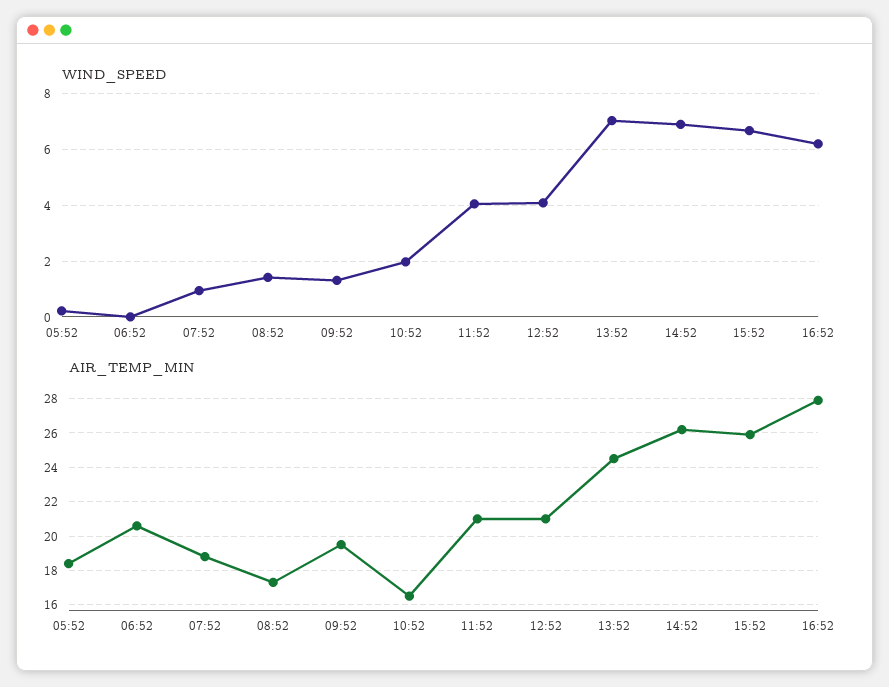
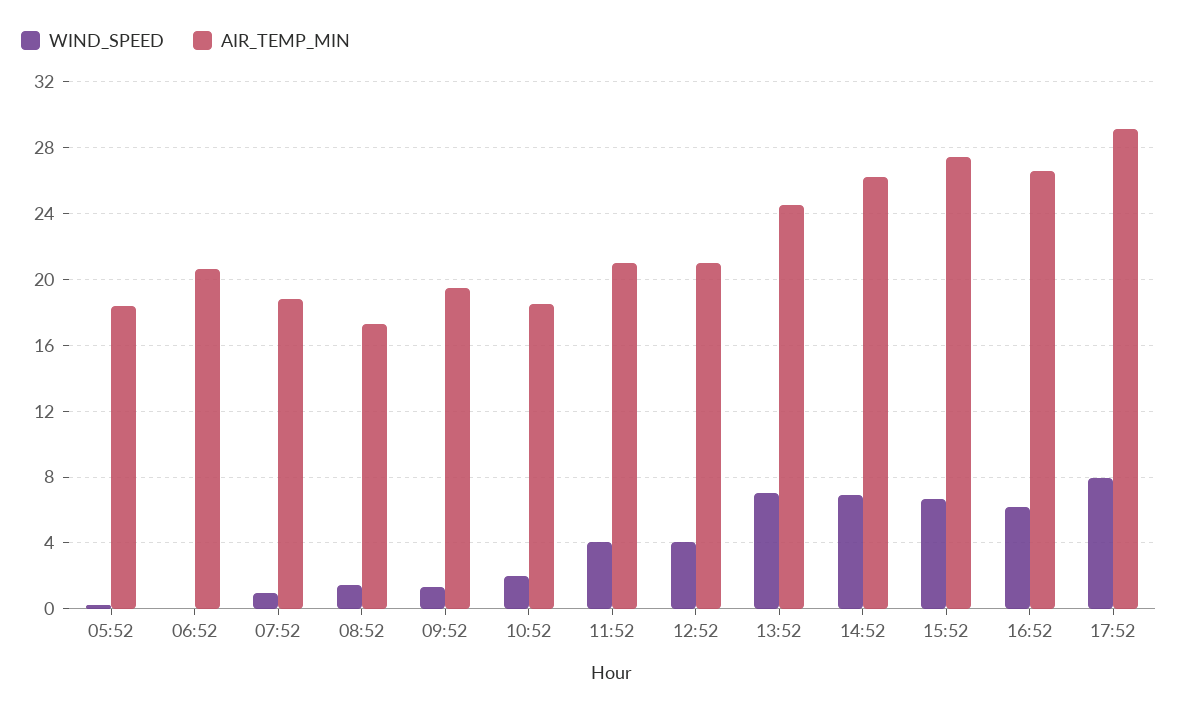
AIR_TEMP_MIN, 10:52: 16.5 -> 18.5
AIR_TEMP_MIN, 15:52: 26 -> 27.5
AIR_TEMP_MIN, 16:52: 28 -> 26.5
WIND_SPEED, 17:52: none -> 8
AIR_TEMP_MIN, 17:52: none -> 29

